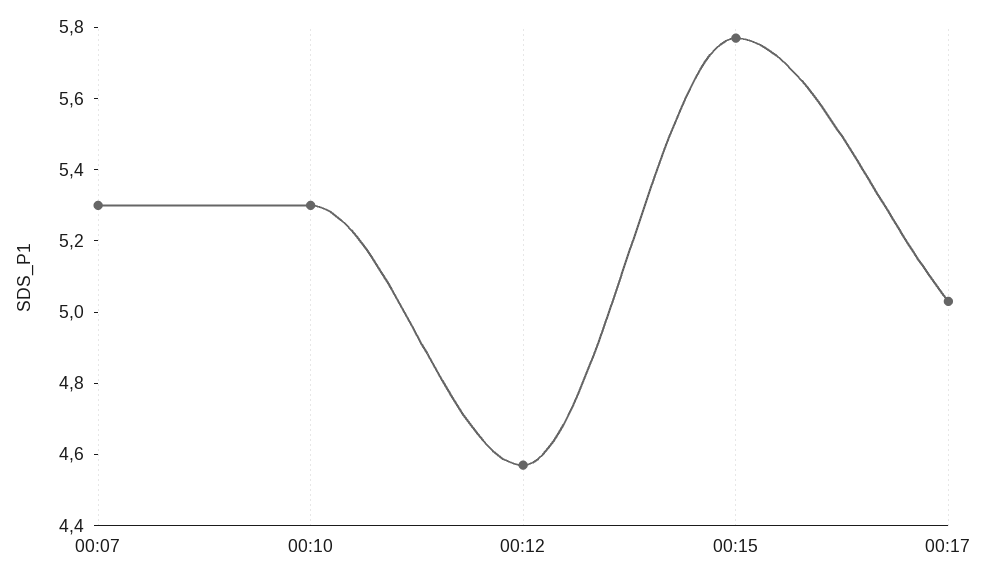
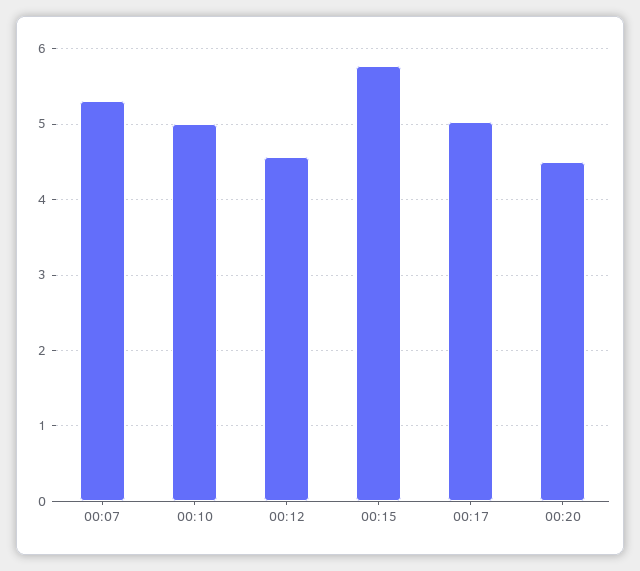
00:10: 5.3 -> 5
00:20: none -> 4.5

